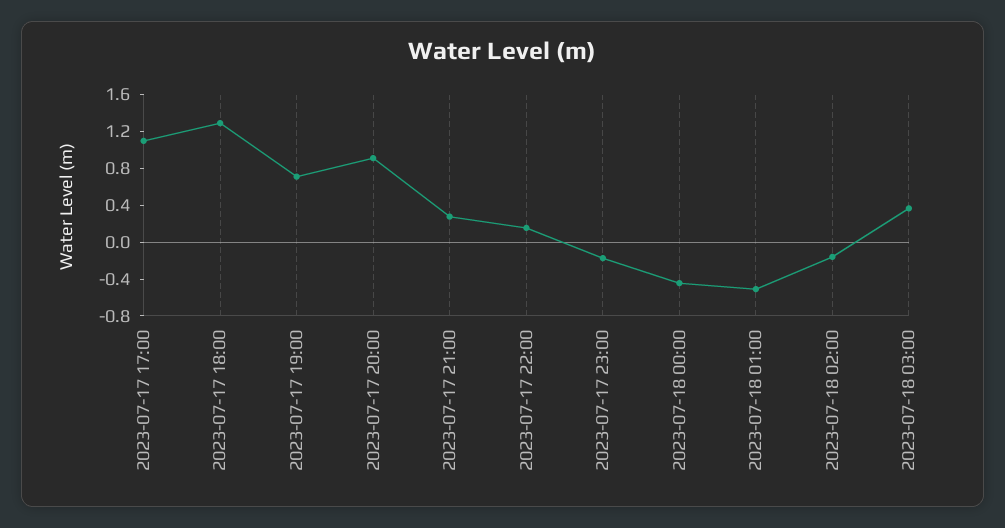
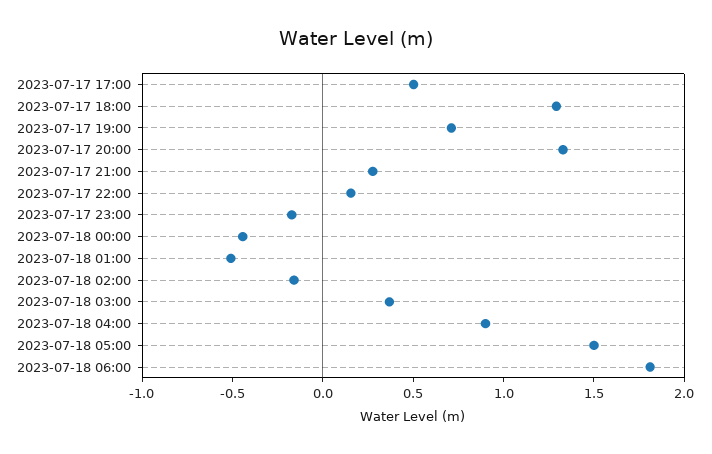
2023-07-17 17:00: 1.1 -> 0.5
2023-07-17 20:00: 0.9 -> 1.3
2023-07-18 04:00: none -> 0.9
2023-07-18 05:00: none -> 1.5
2023-07-18 06:00: none -> 1.8

